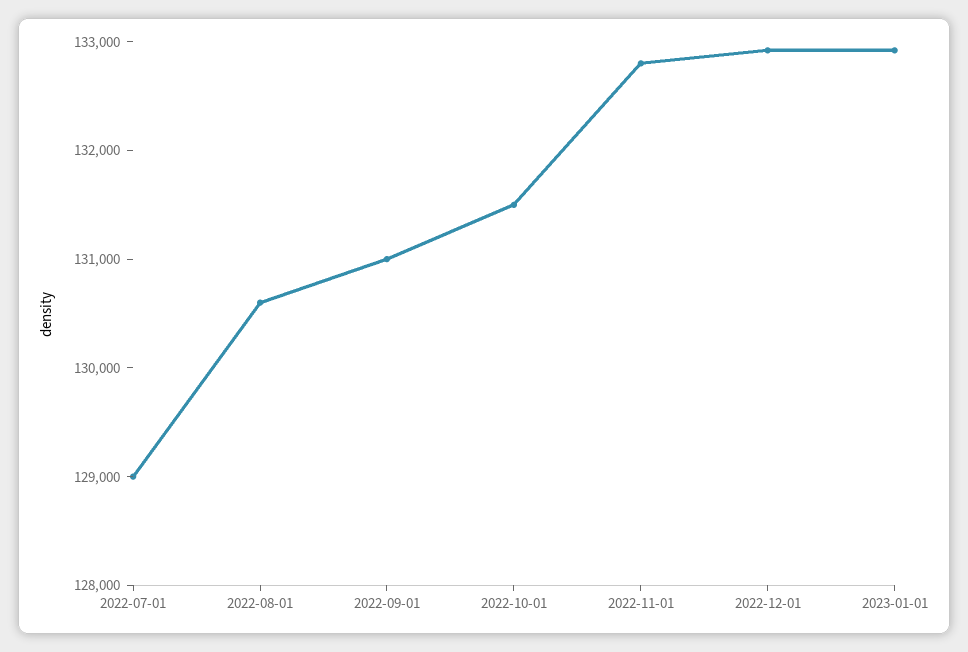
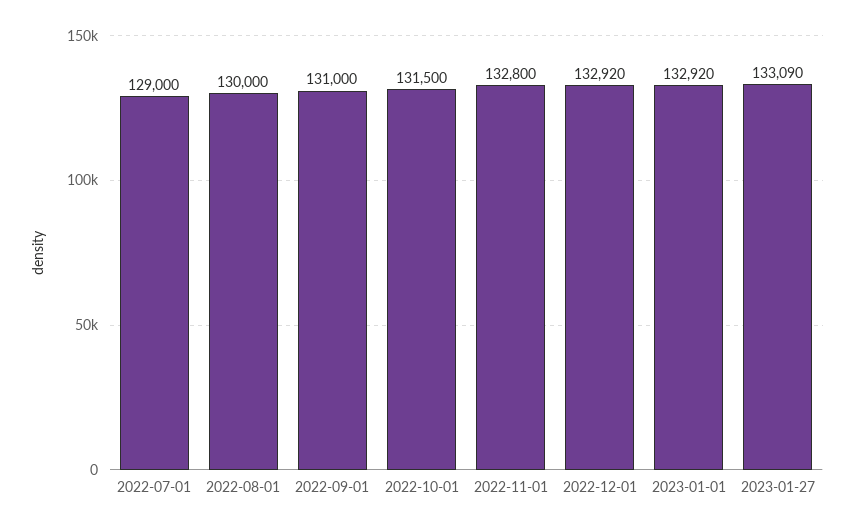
2022-08-01: 130600 -> 130000
2023-01-27: none -> 133090

